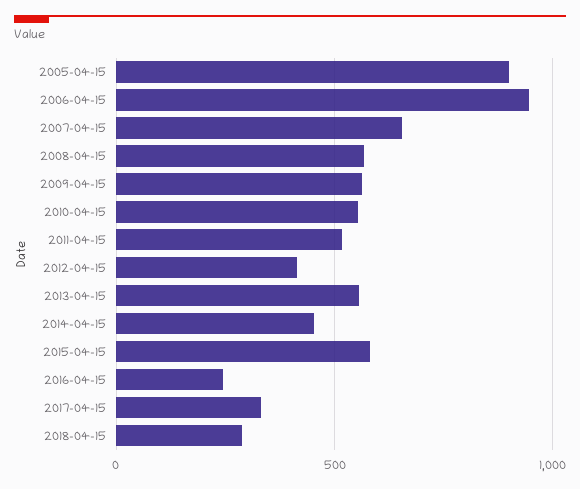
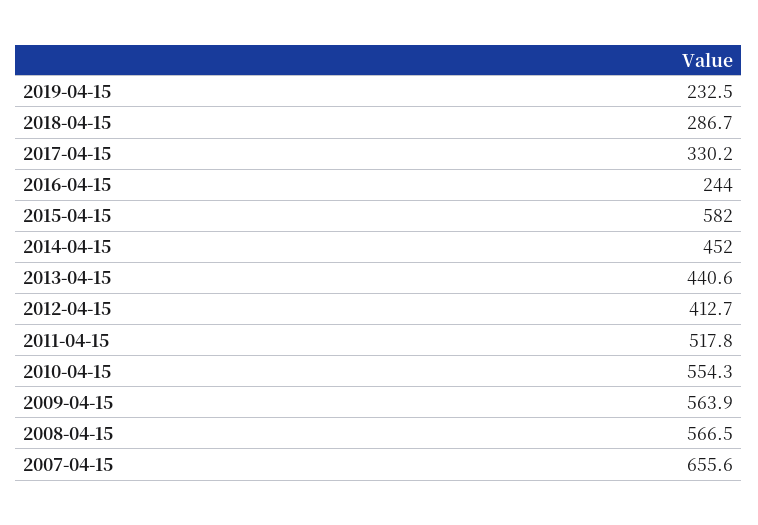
2005-04-15: 900 -> none
2006-04-15: 950 -> none
2013-04-15: 550 -> 440.6
2019-04-15: none -> 232.5

